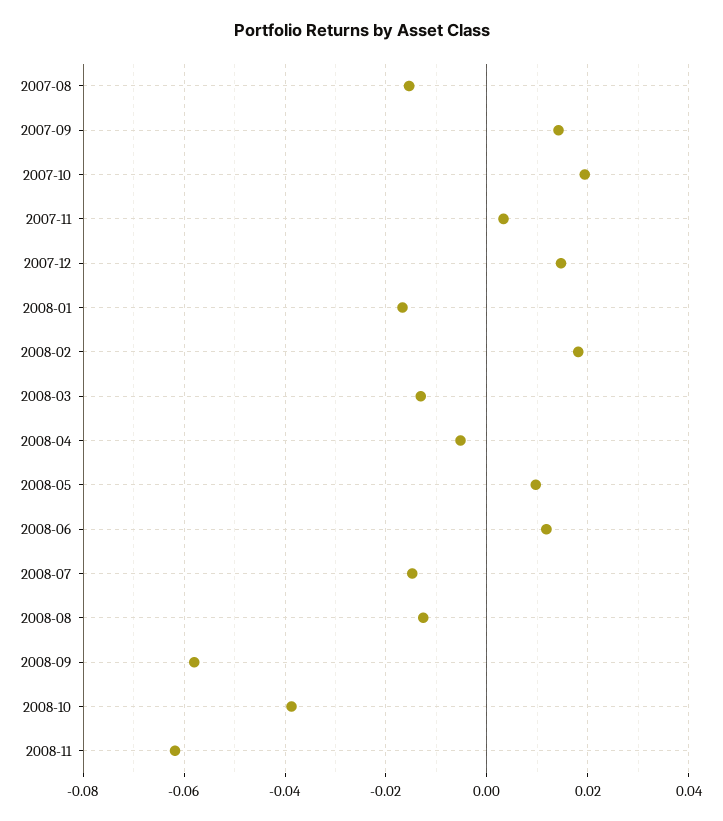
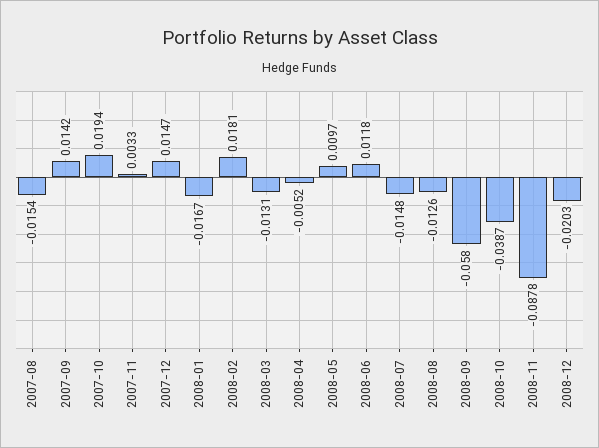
2008-11: -0.062 -> -0.0878
2008-12: none -> -0.0203

